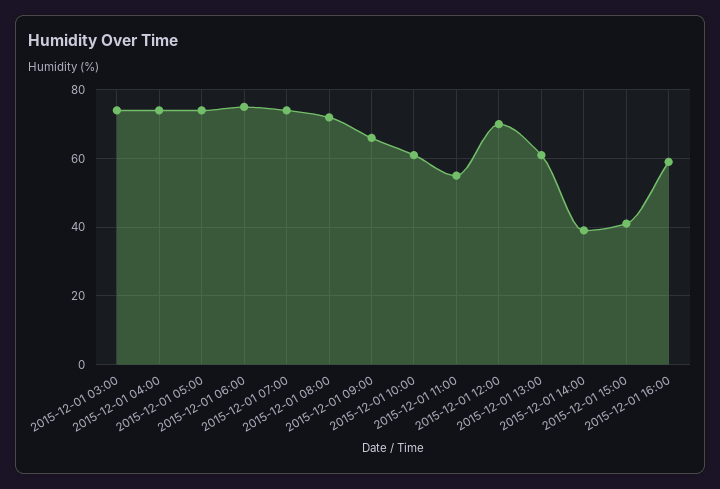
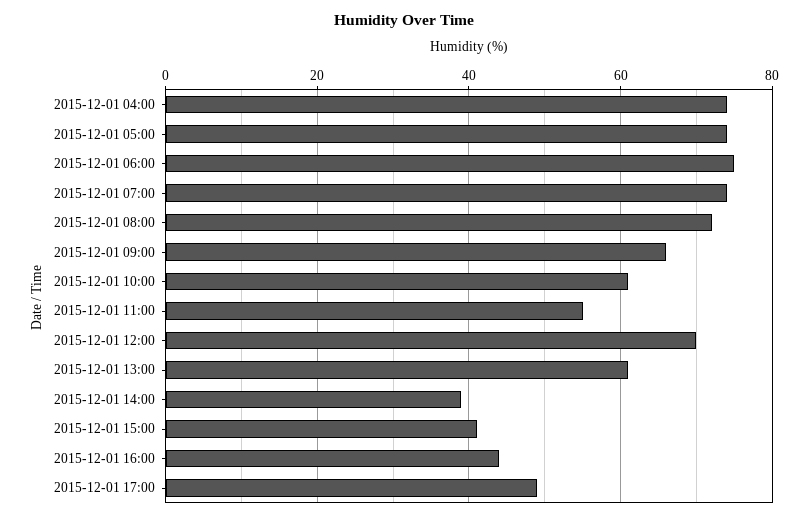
2015-12-01 03:00: 75 -> none
2015-12-01 16:00: 60 -> 45
2015-12-01 17:00: none -> 50

